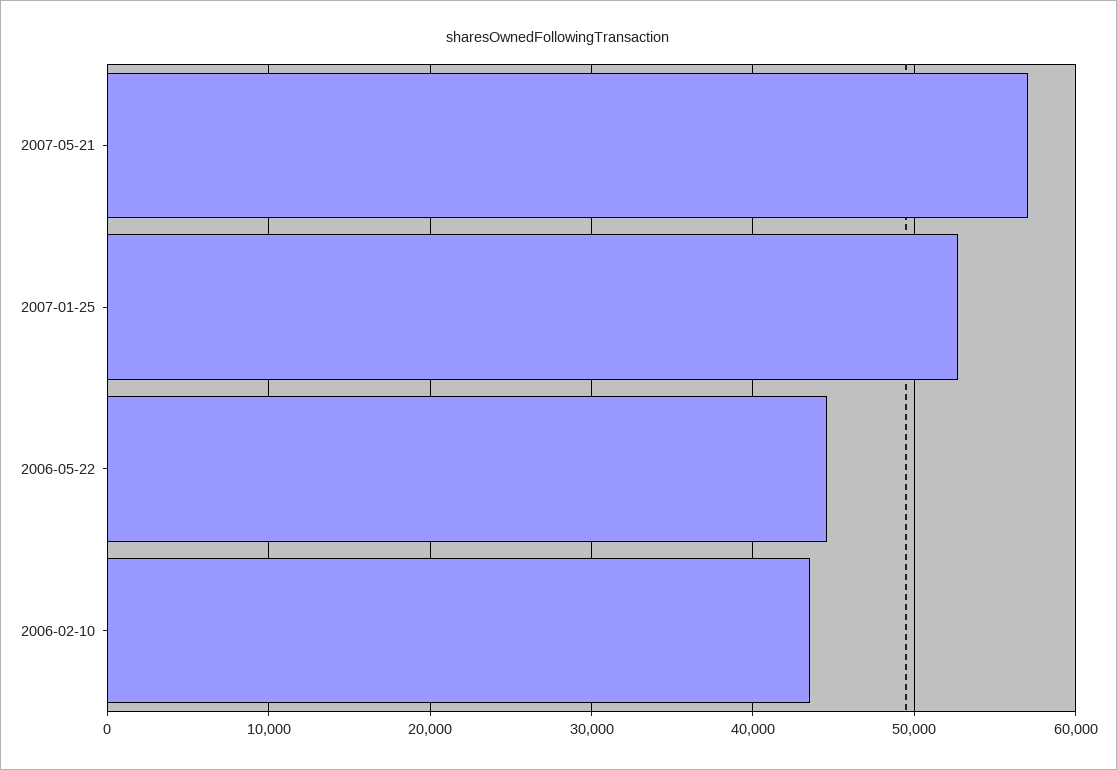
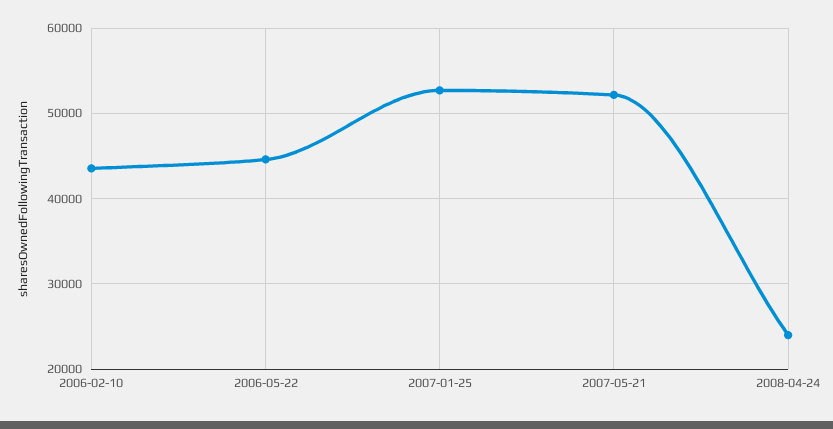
2007-05-21: 57000 -> 52000
2008-04-24: none -> 24000

